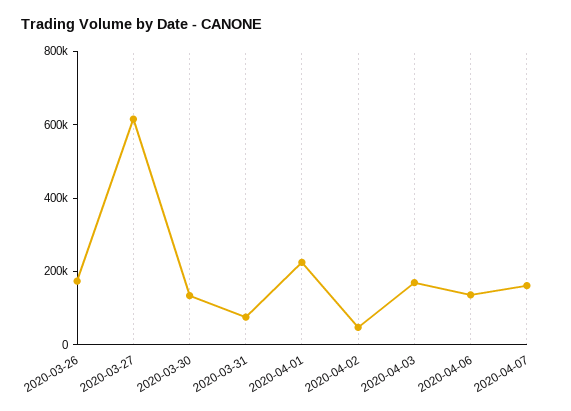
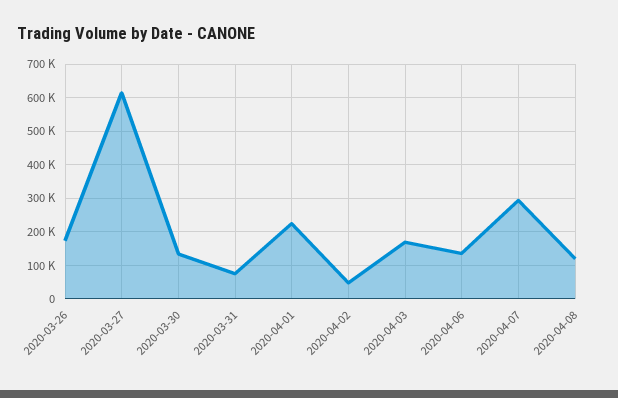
2020-04-07: 150000 -> 300000
2020-04-08: none -> 120000

